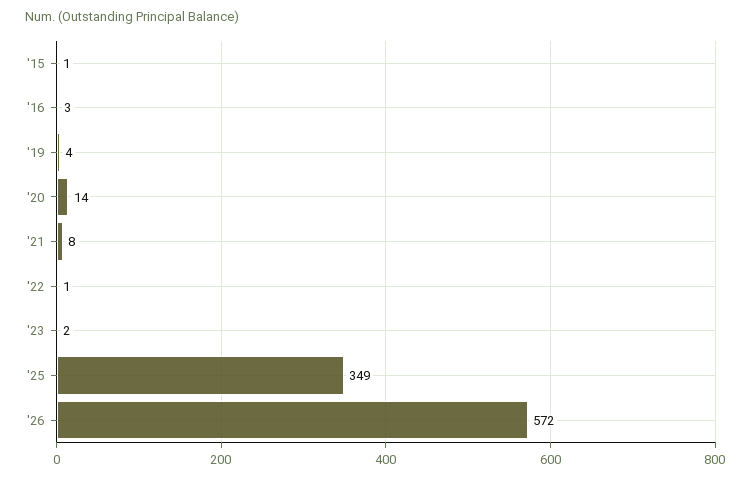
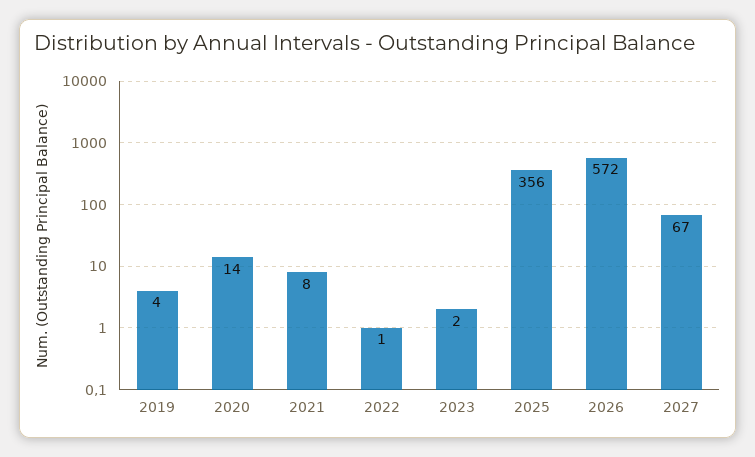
'15: 1 -> none
'16: 3 -> none
'25: 349 -> 356
2027: none -> 67

